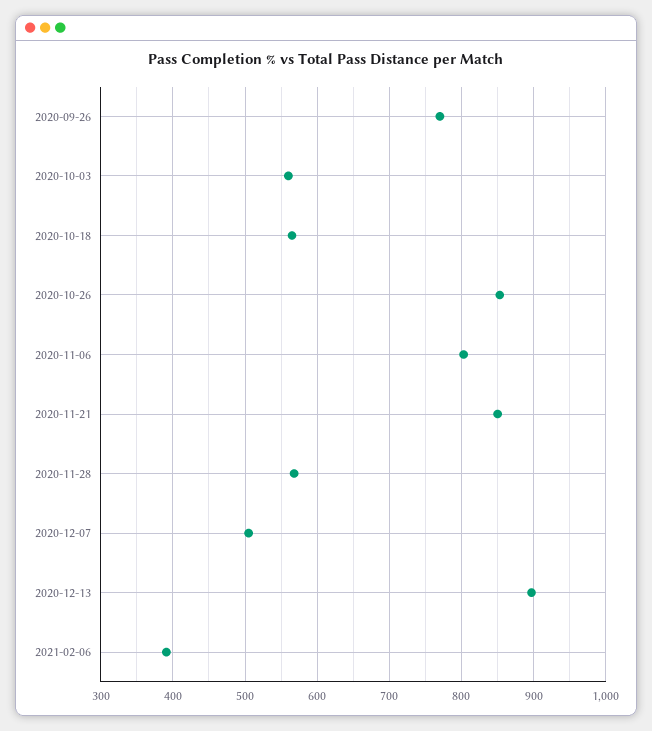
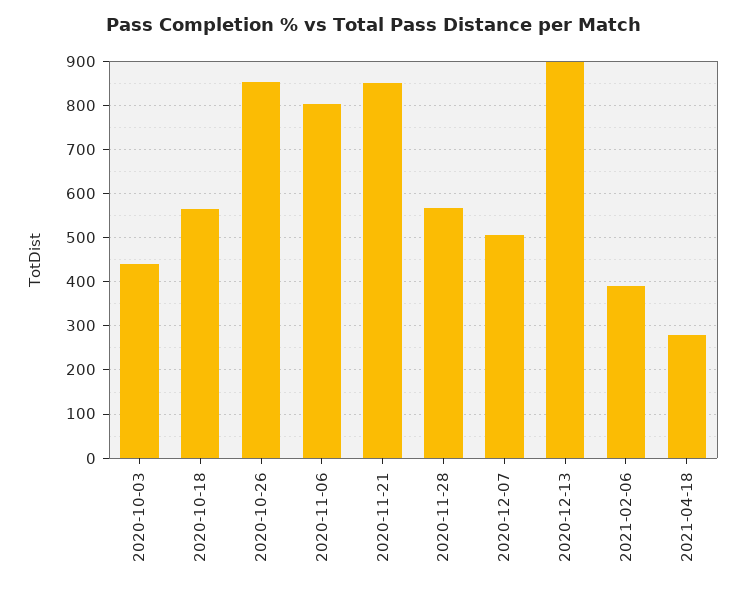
2020-09-26: 770 -> none
2020-10-03: 560 -> 440
2021-04-18: none -> 280

